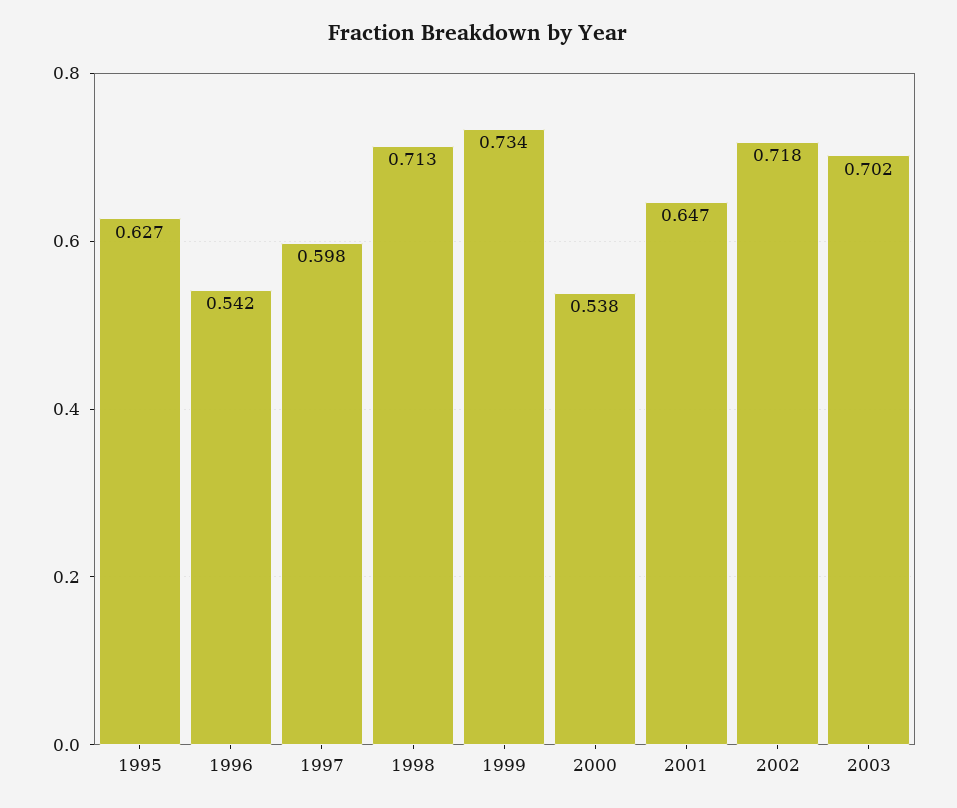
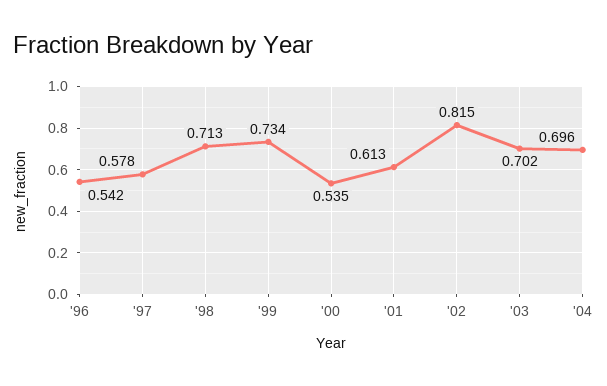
1995: 0.627 -> none
1997: 0.598 -> 0.578
2000: 0.538 -> 0.535
2001: 0.647 -> 0.613
2002: 0.718 -> 0.815
'04: none -> 0.696

